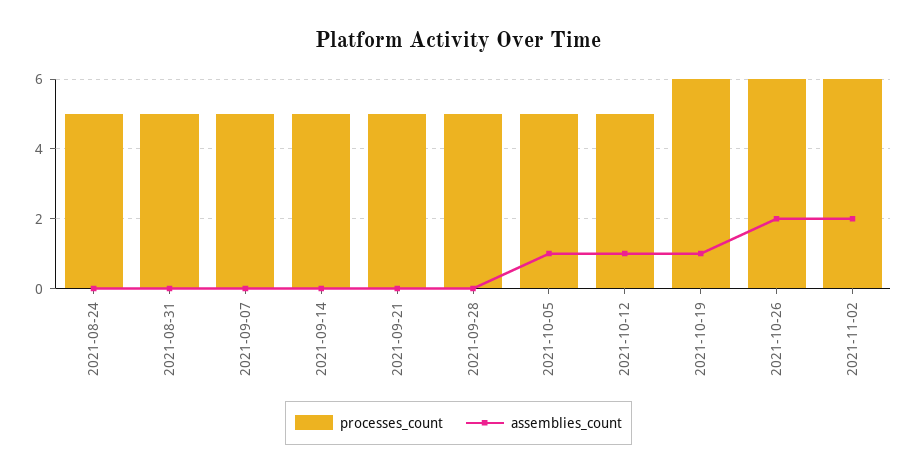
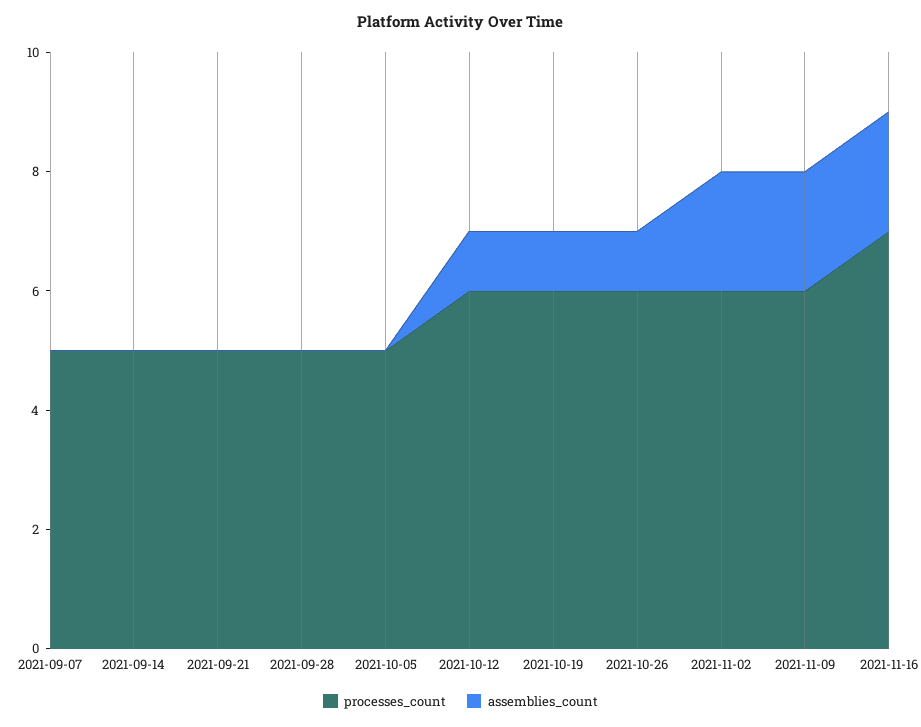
processes_count, 2021-08-24: 5 -> none
assemblies_count, 2021-08-24: 0 -> none
processes_count, 2021-08-31: 5 -> none
assemblies_count, 2021-08-31: 0 -> none
assemblies_count, 2021-10-05: 1 -> 0
processes_count, 2021-10-12: 5 -> 6
assemblies_count, 2021-10-26: 2 -> 1
processes_count, 2021-11-09: none -> 6
assemblies_count, 2021-11-09: none -> 2
processes_count, 2021-11-16: none -> 7
assemblies_count, 2021-11-16: none -> 2

